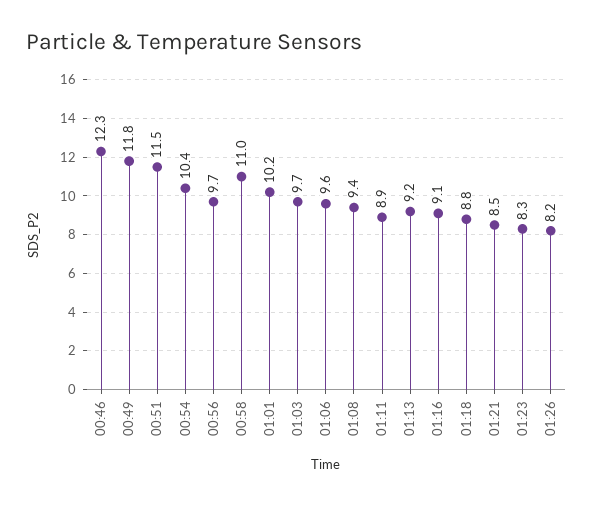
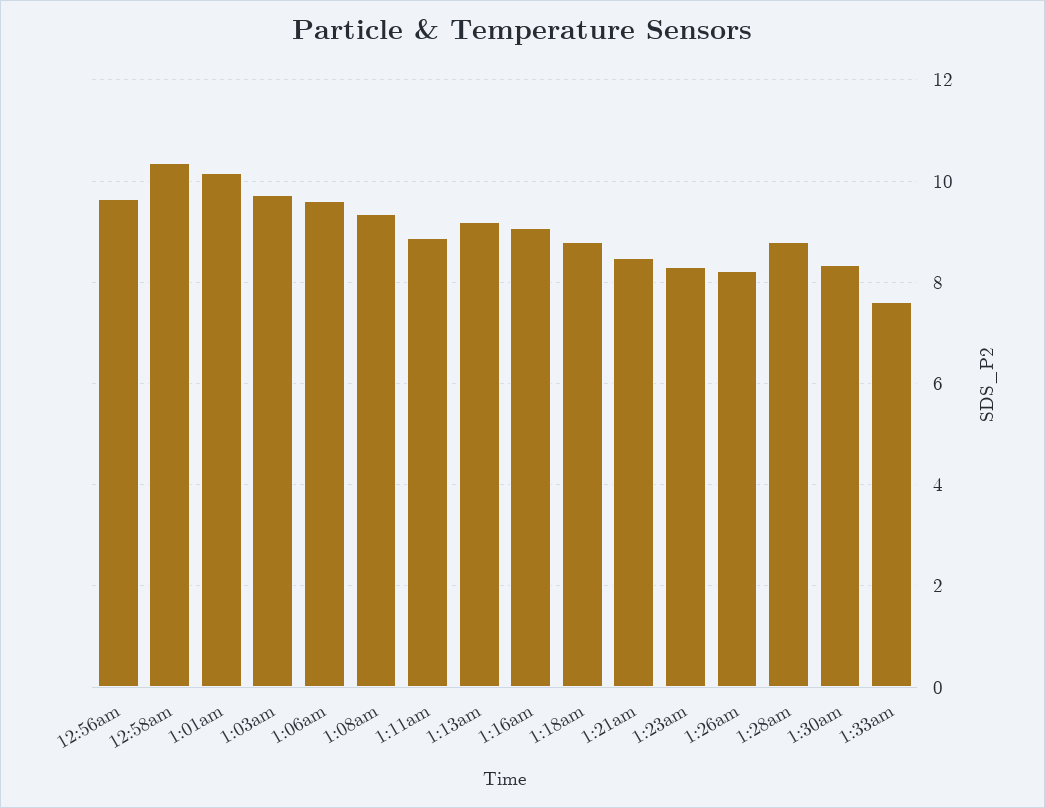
00:46: 12.3 -> none
00:49: 11.8 -> none
00:51: 11.5 -> none
00:54: 10.4 -> none
00:58: 11 -> 10.4
1:28am: none -> 8.8
1:30am: none -> 8.4
1:33am: none -> 7.6

